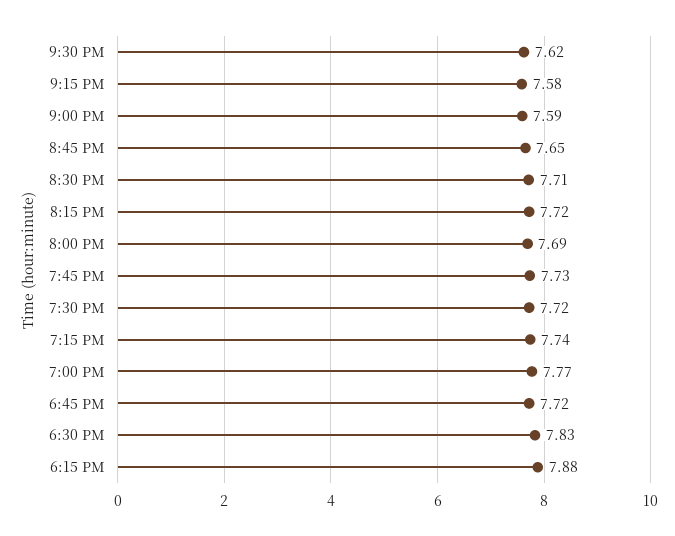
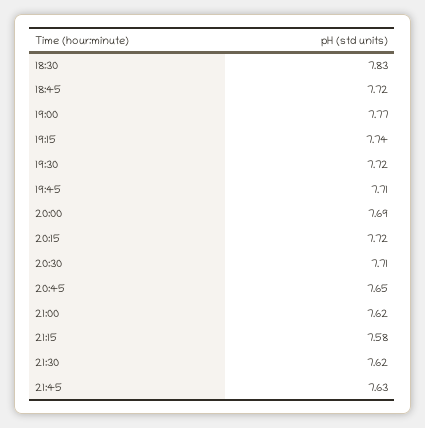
9:00 PM: 7.59 -> 7.62
7:45 PM: 7.73 -> 7.71
6:15 PM: 7.88 -> none
21:45: none -> 7.63

